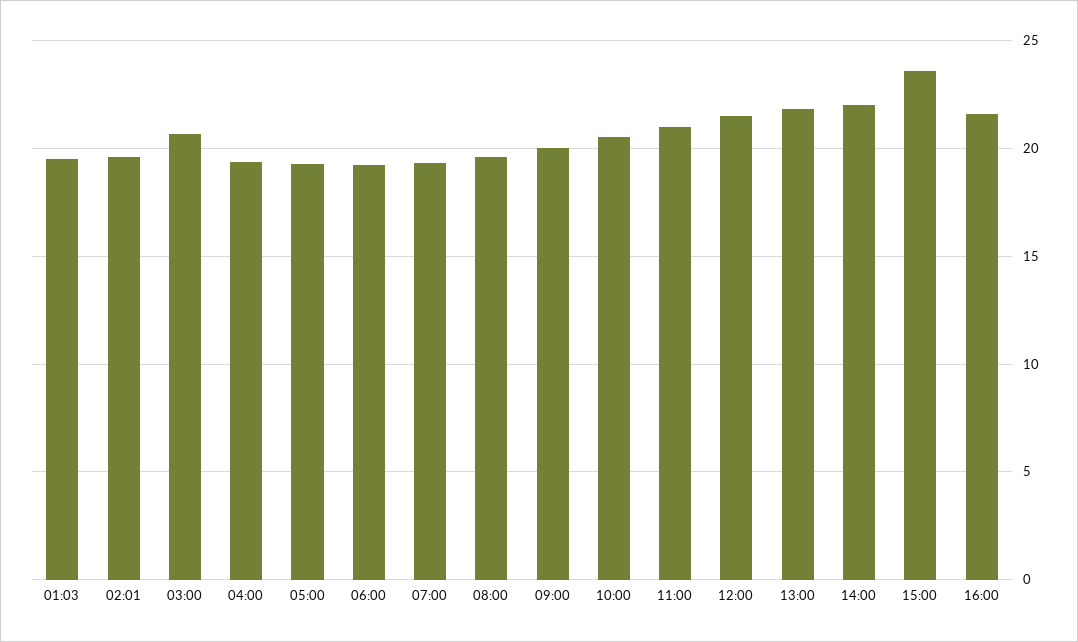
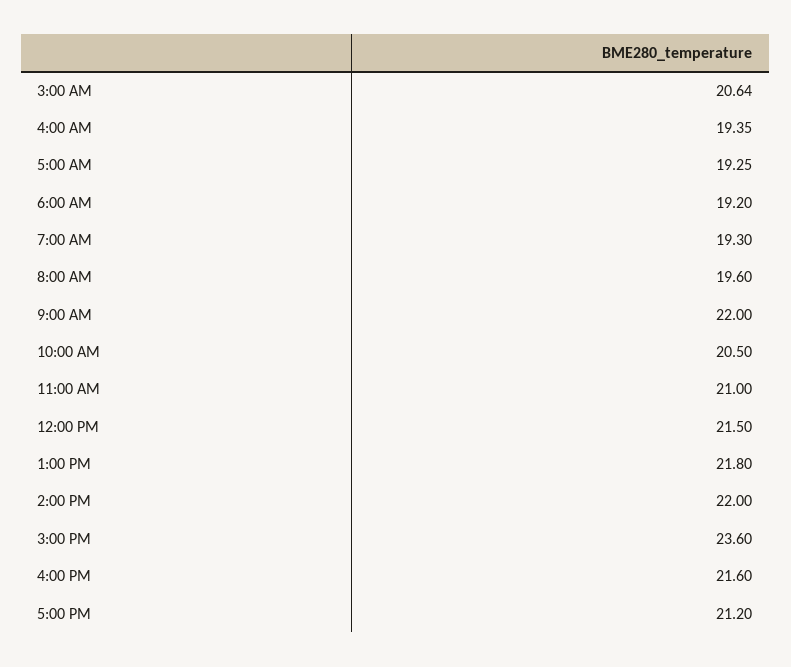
01:03: 19.5 -> none
02:01: 19.5 -> none
09:00: 20 -> 22
5:00 PM: none -> 21.2

